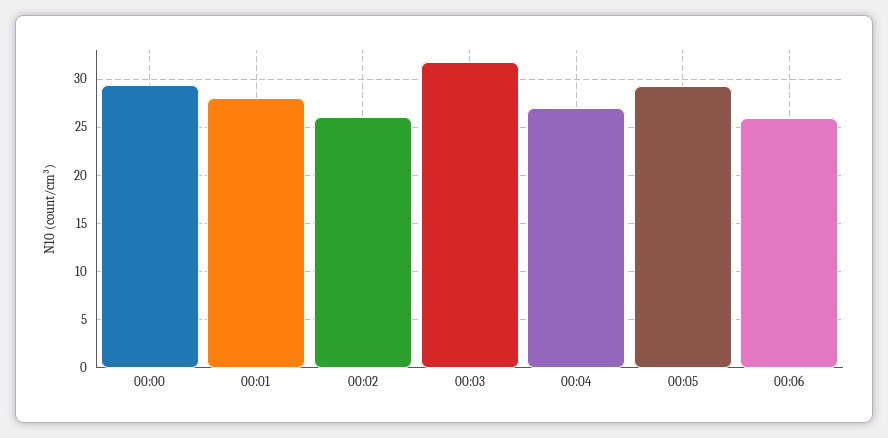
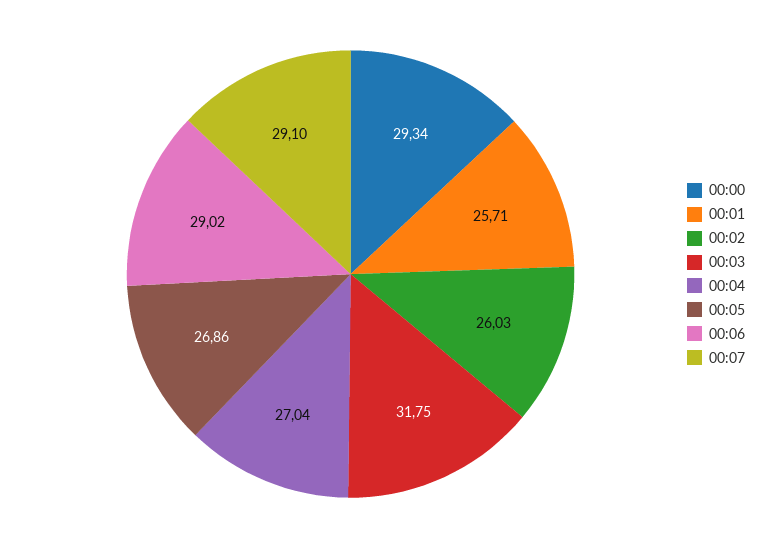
00:01: 28 -> 25.71
00:05: 29 -> 26.86
00:06: 26 -> 29.02
00:07: none -> 29.1

